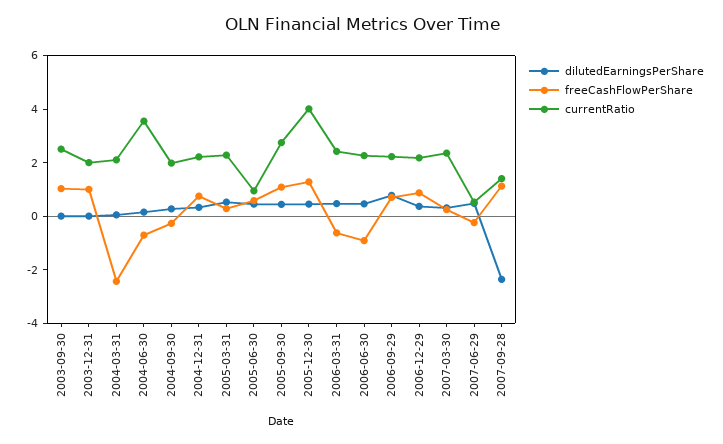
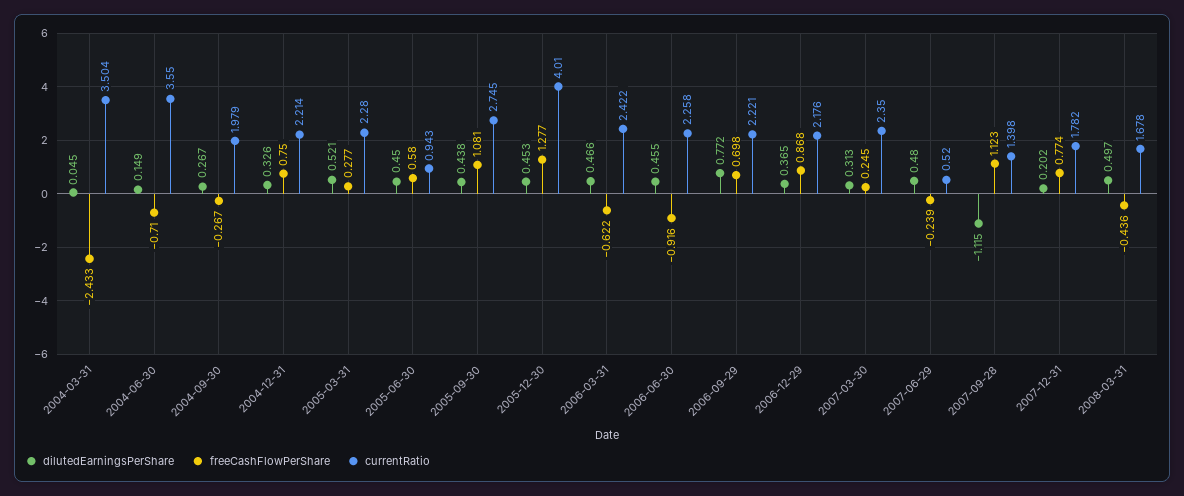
dilutedEarningsPerShare, 2003-09-30: 0 -> none
freeCashFlowPerShare, 2003-09-30: 1 -> none
currentRatio, 2003-09-30: 2.5 -> none
dilutedEarningsPerShare, 2003-12-31: 0 -> none
freeCashFlowPerShare, 2003-12-31: 1 -> none
currentRatio, 2003-12-31: 2 -> none
currentRatio, 2004-03-31: 2 -> 3.504
dilutedEarningsPerShare, 2007-09-28: -2.5 -> -1.115
dilutedEarningsPerShare, 2007-12-31: none -> 0.202
freeCashFlowPerShare, 2007-12-31: none -> 0.774
currentRatio, 2007-12-31: none -> 1.782
dilutedEarningsPerShare, 2008-03-31: none -> 0.497
freeCashFlowPerShare, 2008-03-31: none -> -0.436
currentRatio, 2008-03-31: none -> 1.678

